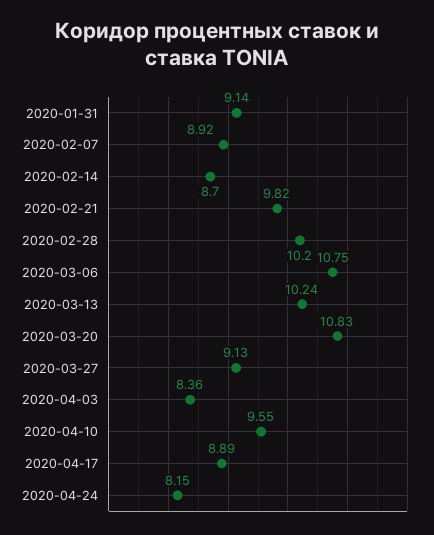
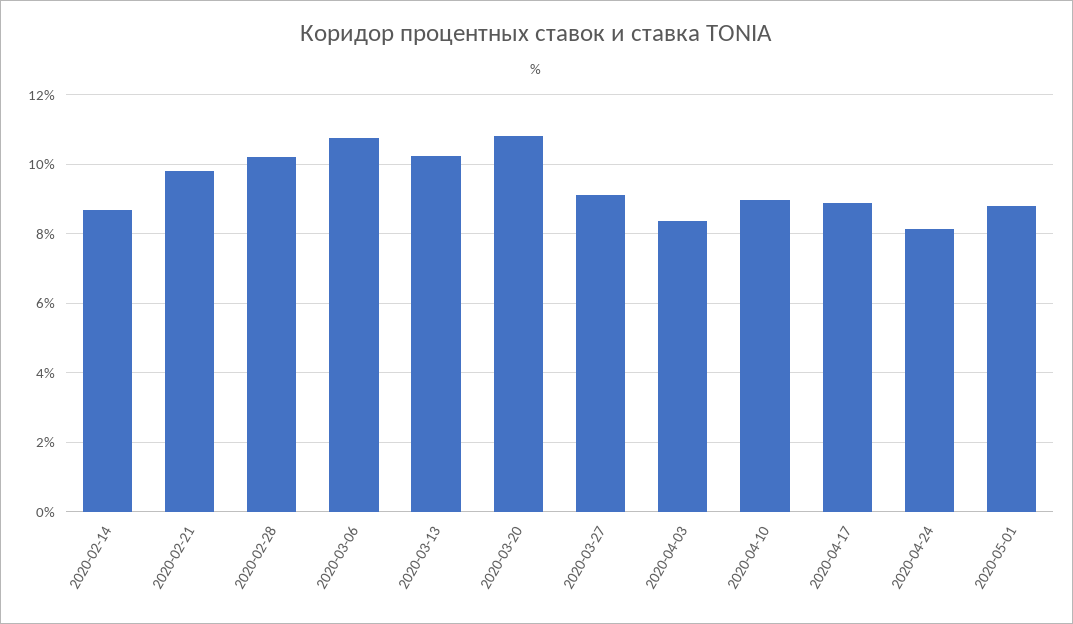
2020-01-31: 9.14 -> none
2020-02-07: 8.92 -> none
2020-04-10: 9.55 -> 9
2020-05-01: none -> 8.8

